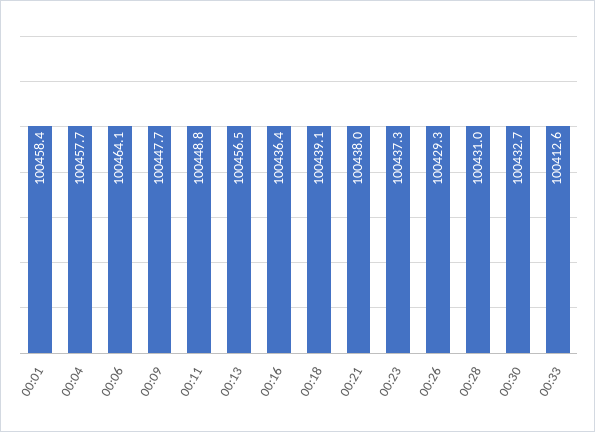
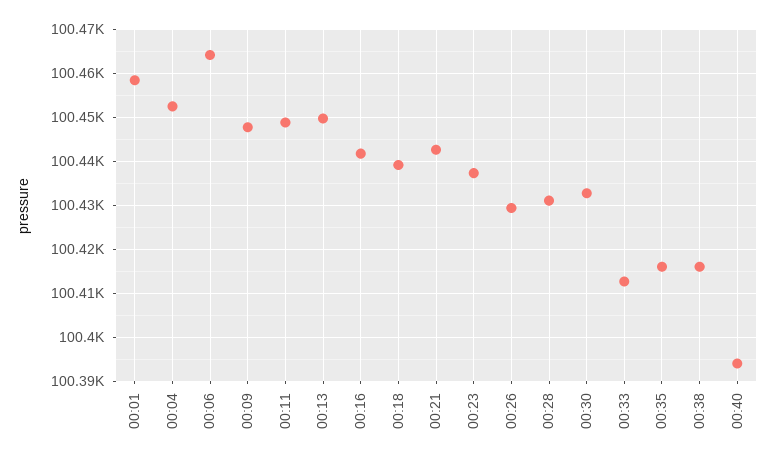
00:04: 100457.7 -> 100452
00:13: 100456.5 -> 100450
00:16: 100436.4 -> 100442
00:21: 100438 -> 100442
00:35: none -> 100416
00:38: none -> 100416
00:40: none -> 100394

